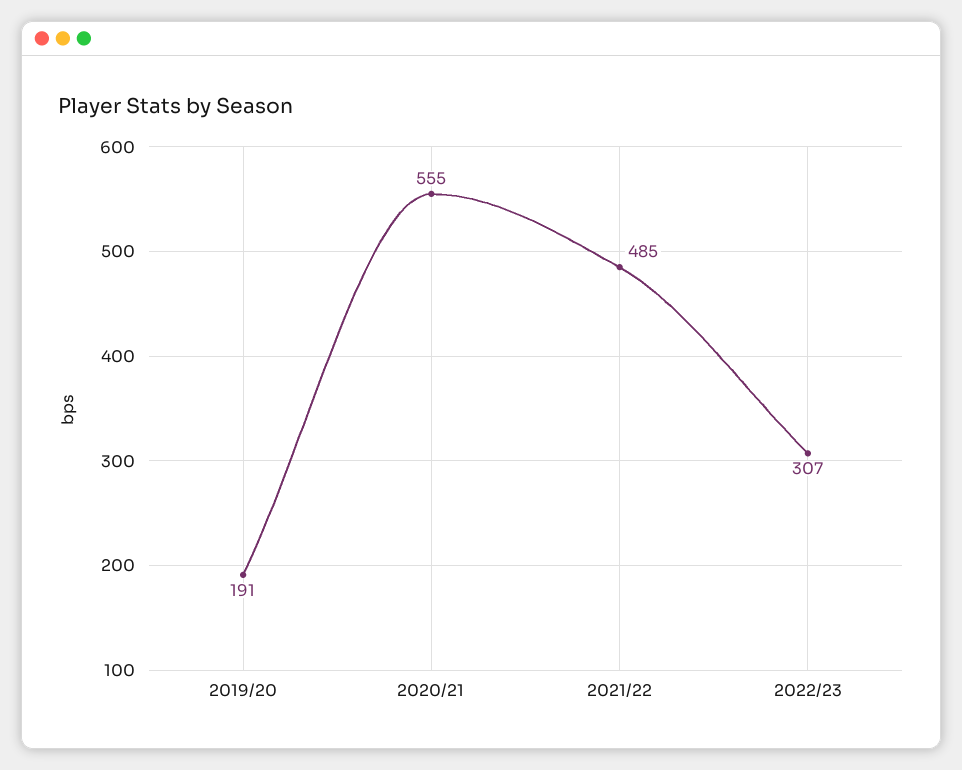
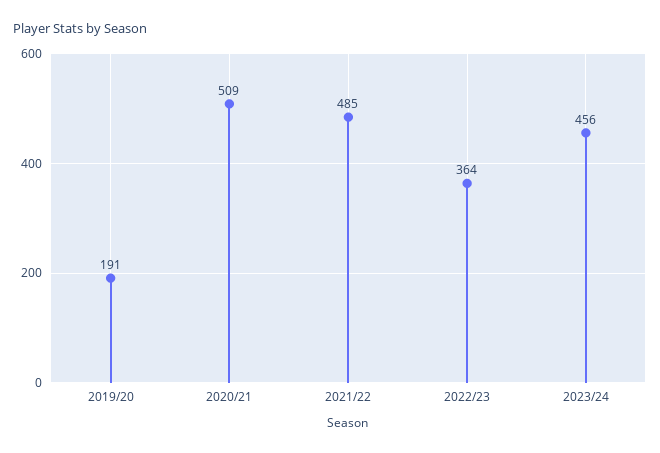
2020/21: 555 -> 509
2022/23: 307 -> 364
2023/24: none -> 456

